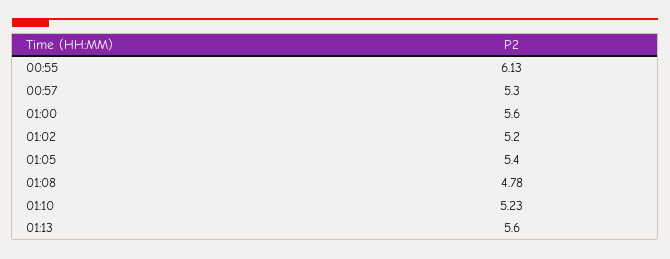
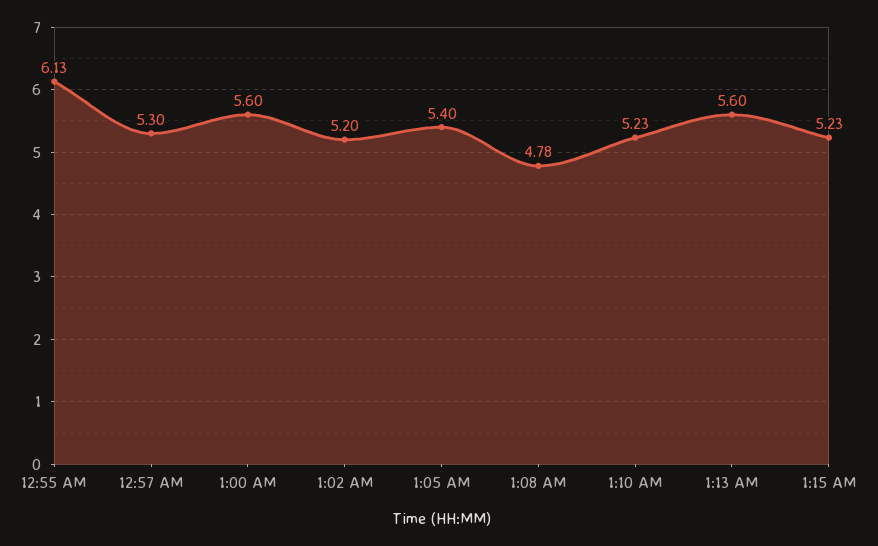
1:15 AM: none -> 5.23

